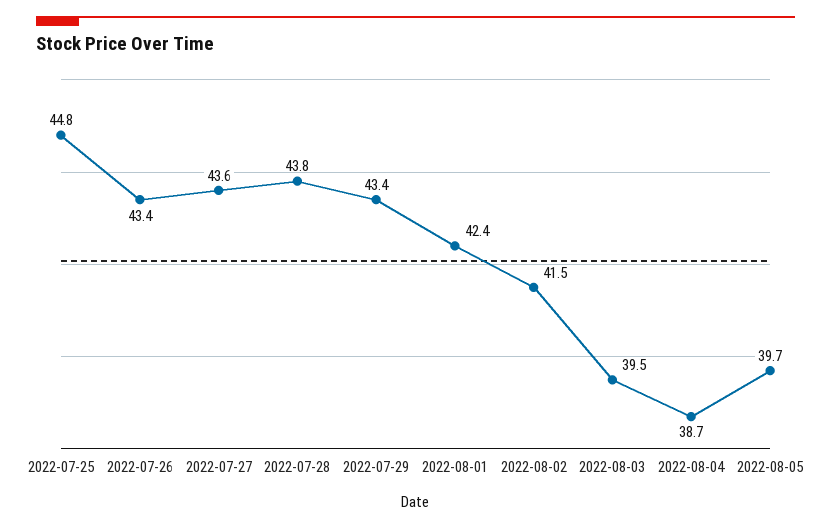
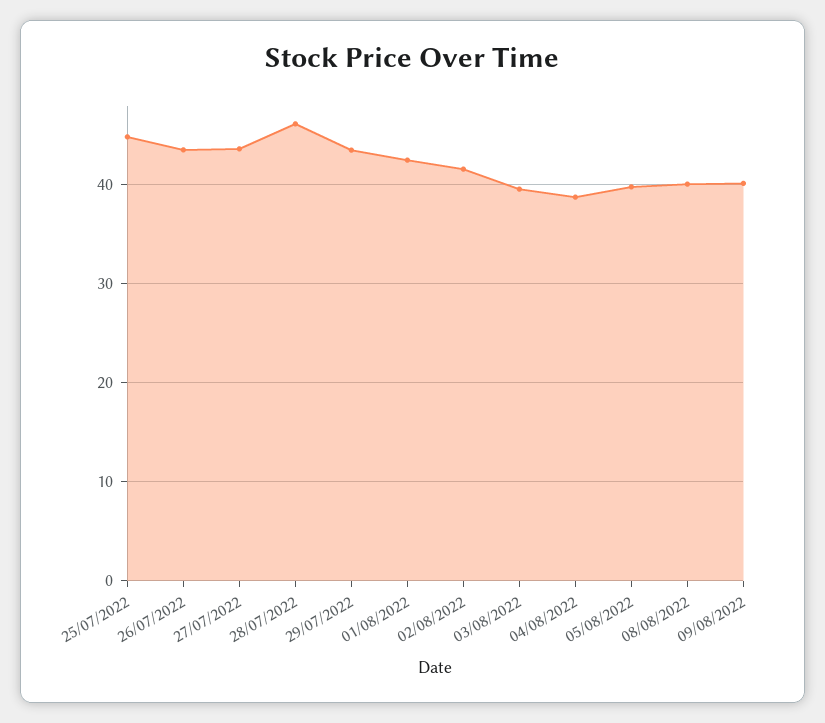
2022-07-28: 43.8 -> 46
08/08/2022: none -> 40
09/08/2022: none -> 40

